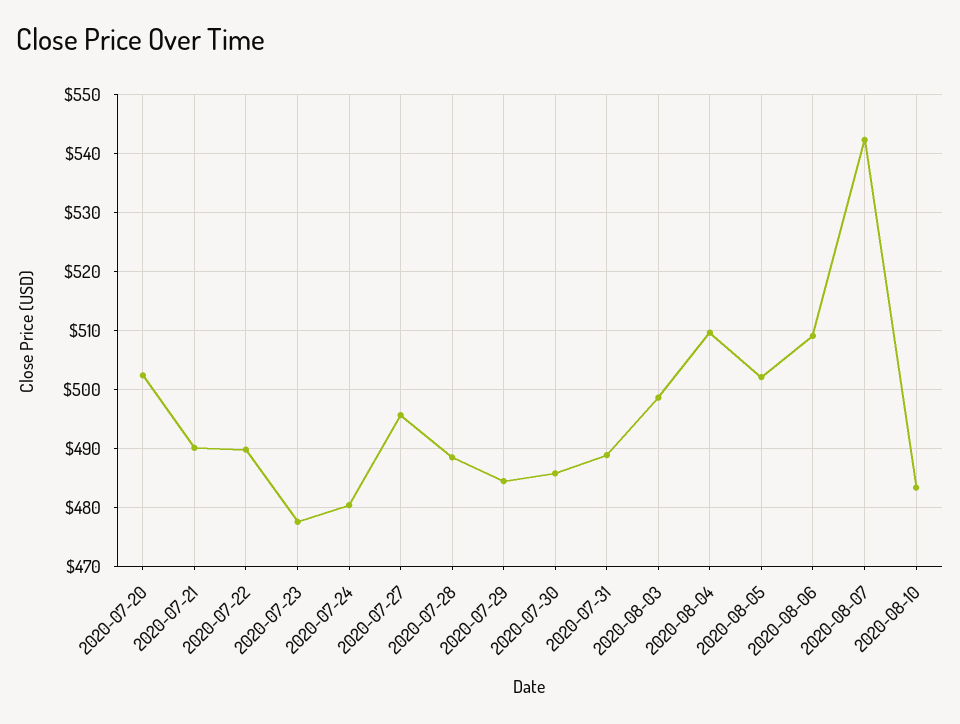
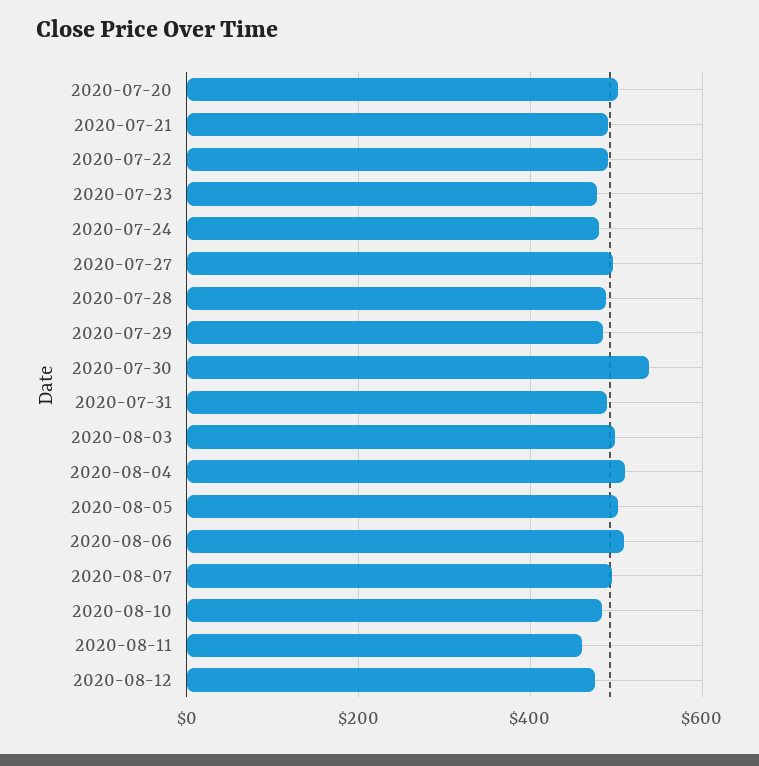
2020-07-30: 486 -> 540
2020-08-07: 542 -> 500
2020-08-11: none -> 460
2020-08-12: none -> 480

